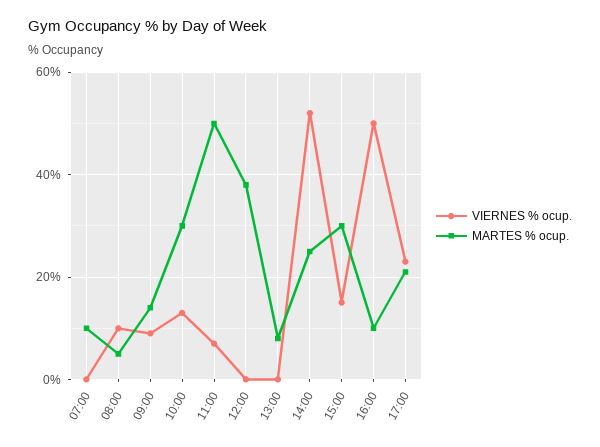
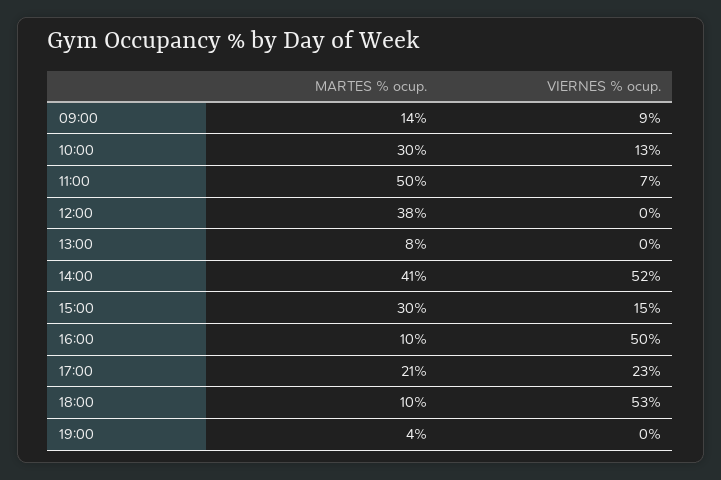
VIERNES % ocup., 07:00: 0 -> none
MARTES % ocup., 07:00: 10 -> none
VIERNES % ocup., 08:00: 10 -> none
MARTES % ocup., 08:00: 5 -> none
MARTES % ocup., 14:00: 25 -> 41
MARTES % ocup., 18:00: none -> 10
VIERNES % ocup., 18:00: none -> 53
MARTES % ocup., 19:00: none -> 4
VIERNES % ocup., 19:00: none -> 0

